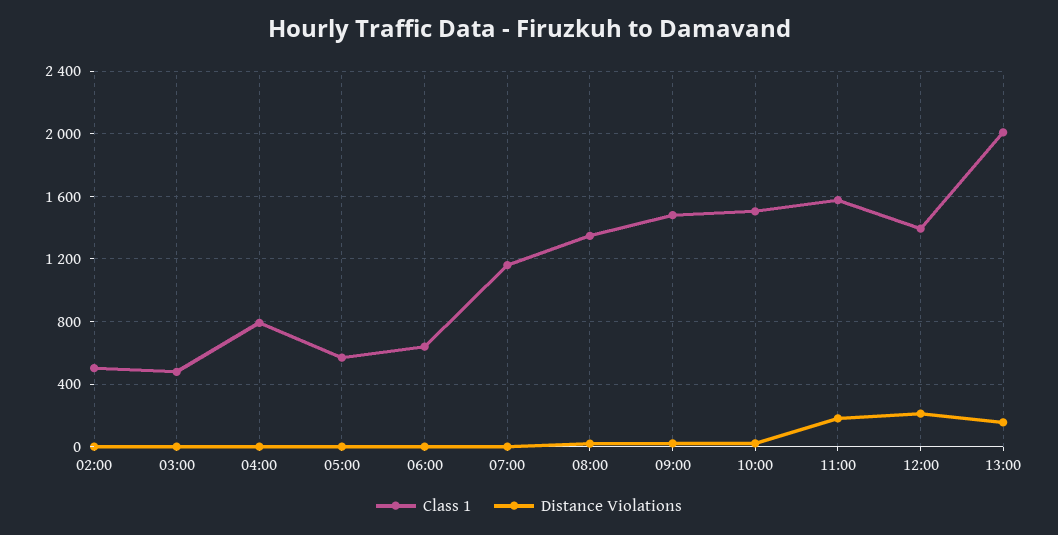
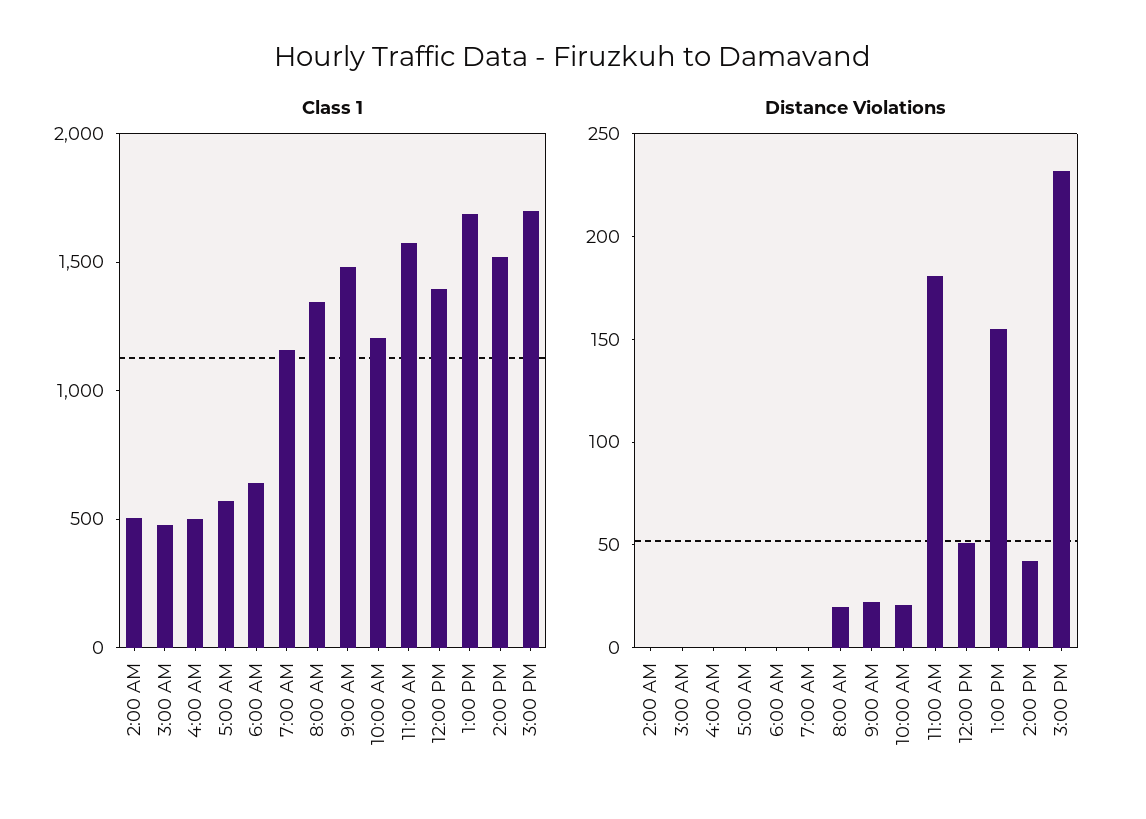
Class 1, 04:00: 800 -> 500
Class 1, 10:00: 1500 -> 1200
Distance Violations, 12:00: 200 -> 50
Class 1, 13:00: 2000 -> 1700
Class 1, 2:00 PM: none -> 1500
Class 1, 3:00 PM: none -> 1700
Distance Violations, 2:00 PM: none -> 40
Distance Violations, 3:00 PM: none -> 230

